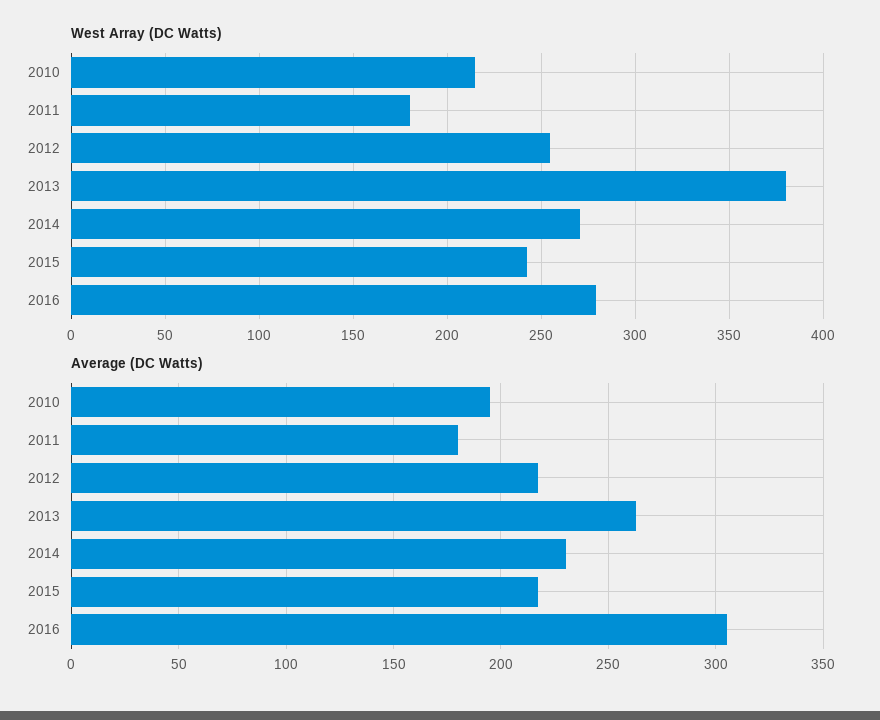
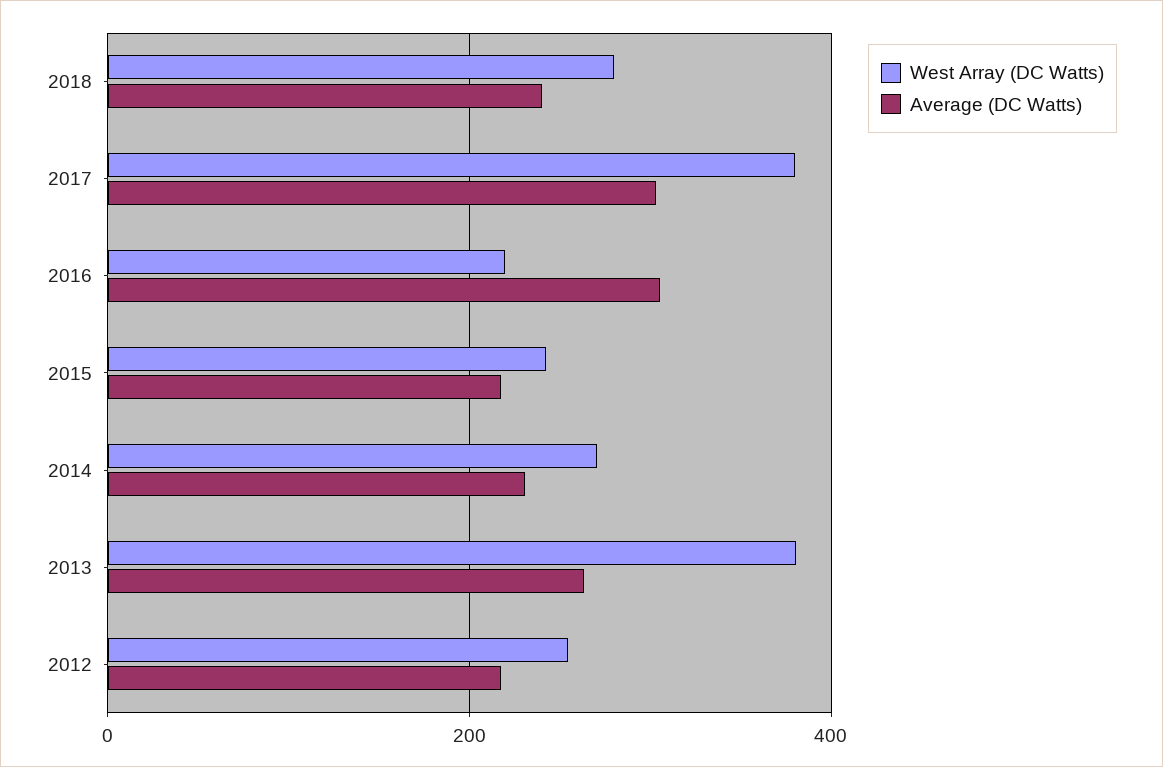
West Array (DC Watts), 2010: 215 -> none
West Array (DC Watts), 2011: 180 -> none
West Array (DC Watts), 2016: 280 -> 220
Average (DC Watts), 2010: 195 -> none
Average (DC Watts), 2011: 180 -> none
West Array (DC Watts), 2018: none -> 280
Average (DC Watts), 2018: none -> 240
West Array (DC Watts), 2017: none -> 380
Average (DC Watts), 2017: none -> 300

